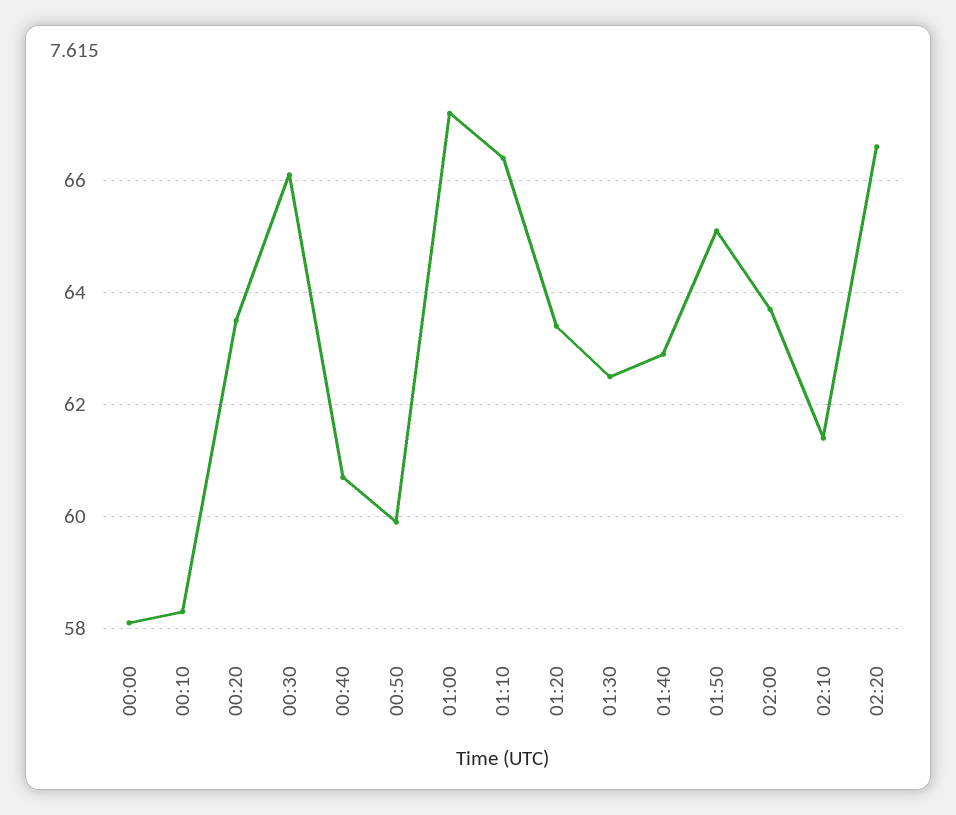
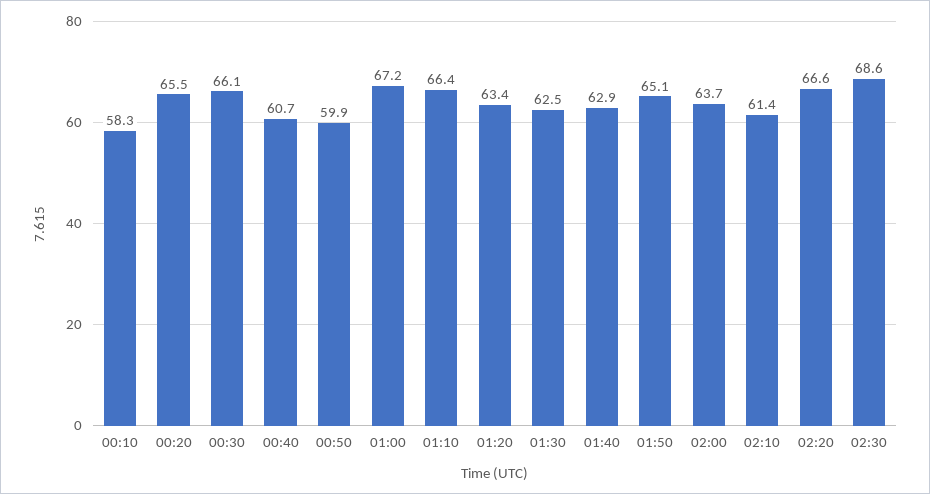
00:00: 58 -> none
00:20: 63.5 -> 65.5
02:30: none -> 68.6

